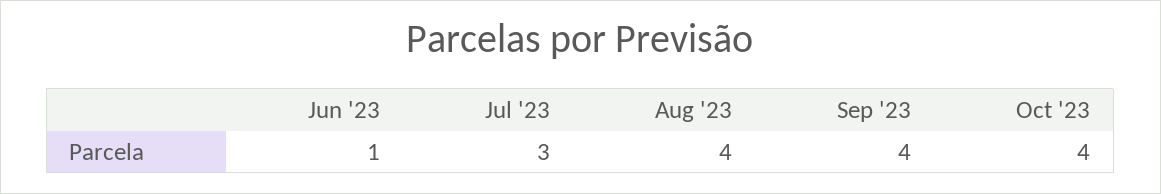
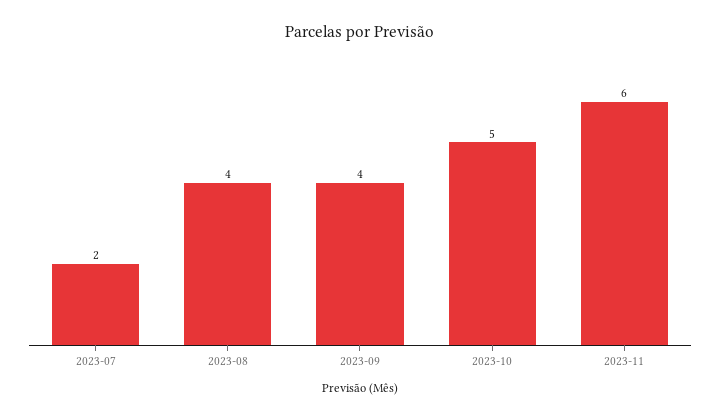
Jun '23: 1 -> none
Jul '23: 3 -> 2
Oct '23: 4 -> 5
2023-11: none -> 6

